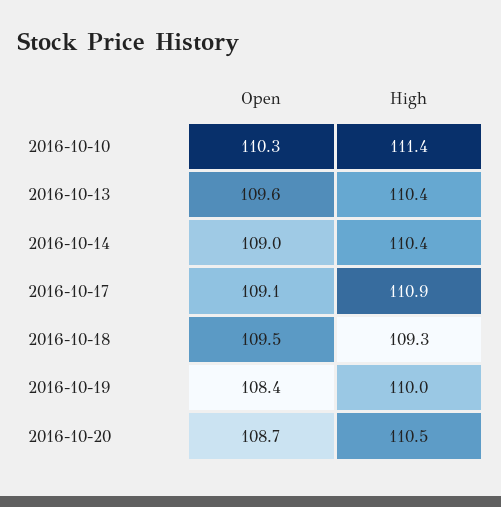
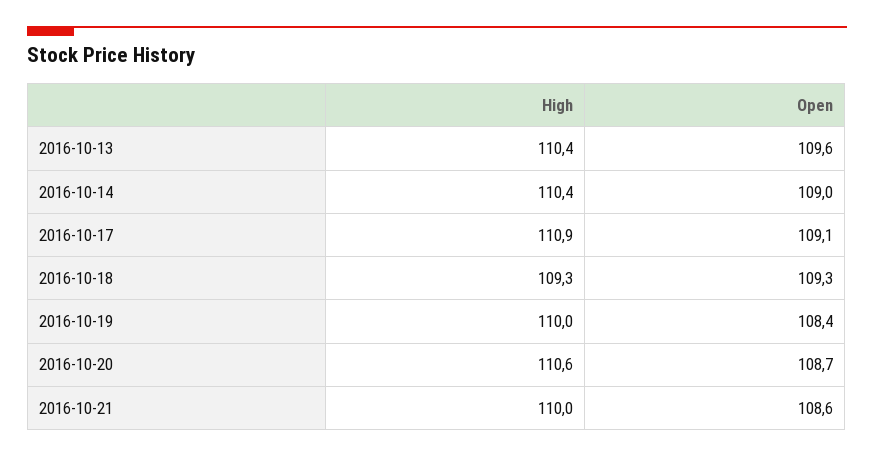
Open, 2016-10-10: 110.3 -> none
High, 2016-10-10: 111.4 -> none
Open, 2016-10-18: 109.5 -> 109.3
High, 2016-10-20: 110.5 -> 110.6
High, 2016-10-21: none -> 110
Open, 2016-10-21: none -> 108.6

